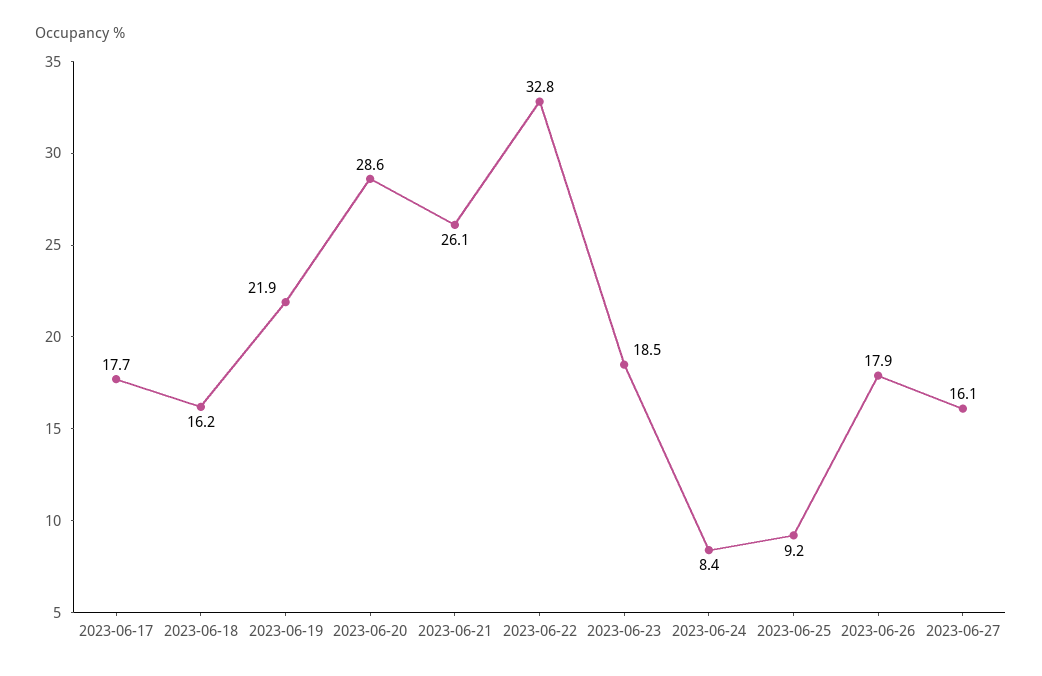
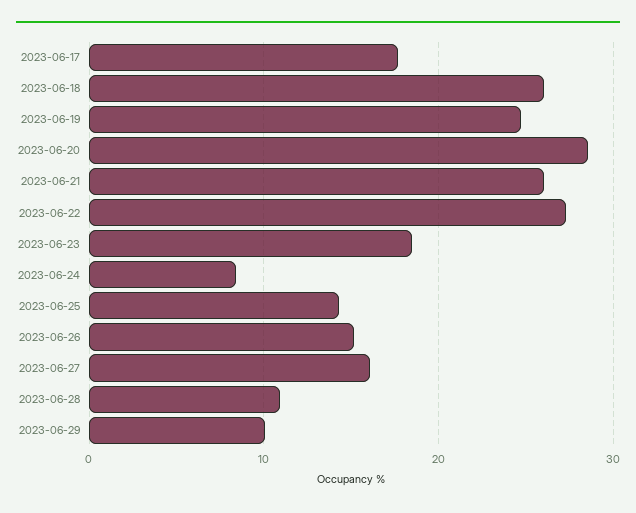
2023-06-18: 16.2 -> 26
2023-06-19: 21.9 -> 25
2023-06-22: 32.8 -> 27
2023-06-25: 9.2 -> 14
2023-06-26: 17.9 -> 15
2023-06-28: none -> 11
2023-06-29: none -> 10

